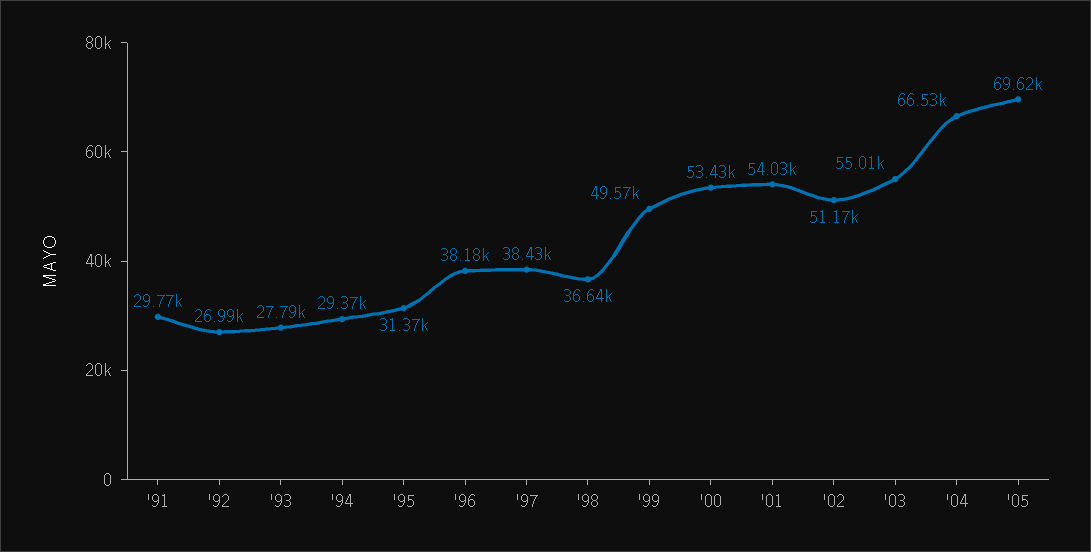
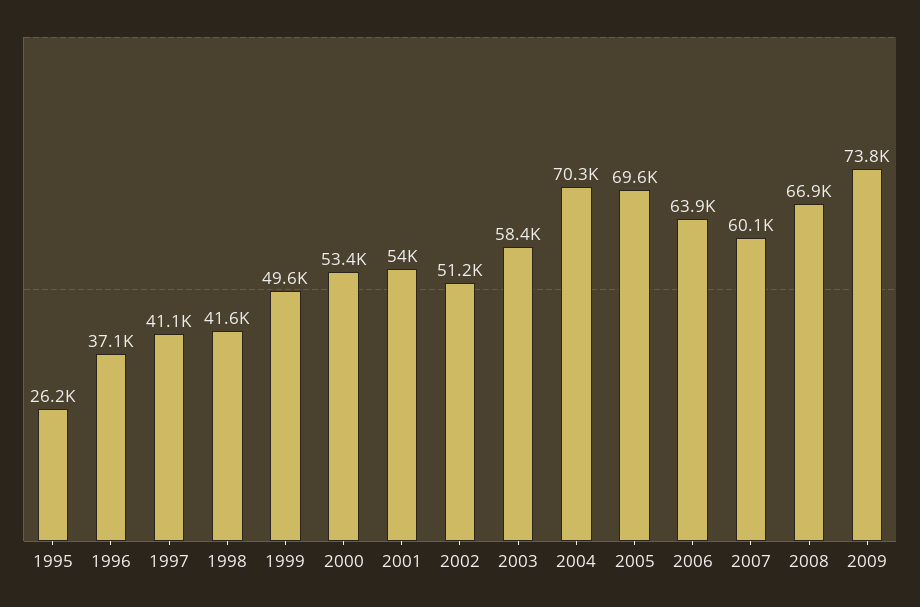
'91: 29770 -> none
'92: 26990 -> none
'93: 27790 -> none
'94: 29370 -> none
'95: 31370 -> 26200
'96: 38180 -> 37100
'97: 38430 -> 41100
'98: 36640 -> 41600
'03: 55010 -> 58400
'04: 66530 -> 70300
2006: none -> 63900
2007: none -> 60100
2008: none -> 66900
2009: none -> 73800

